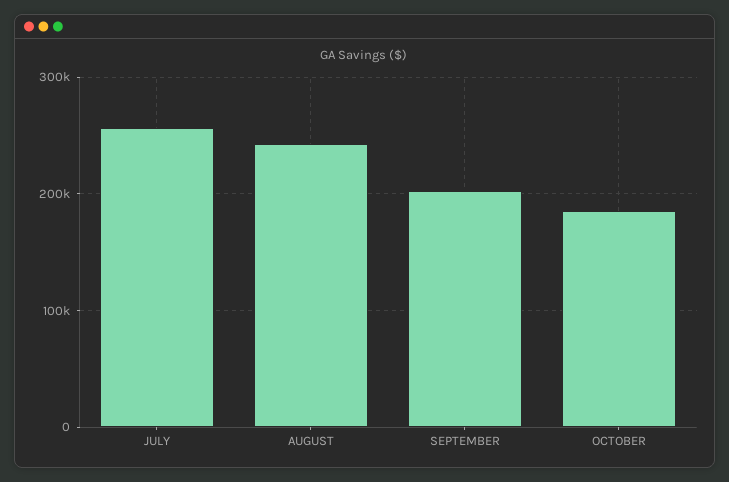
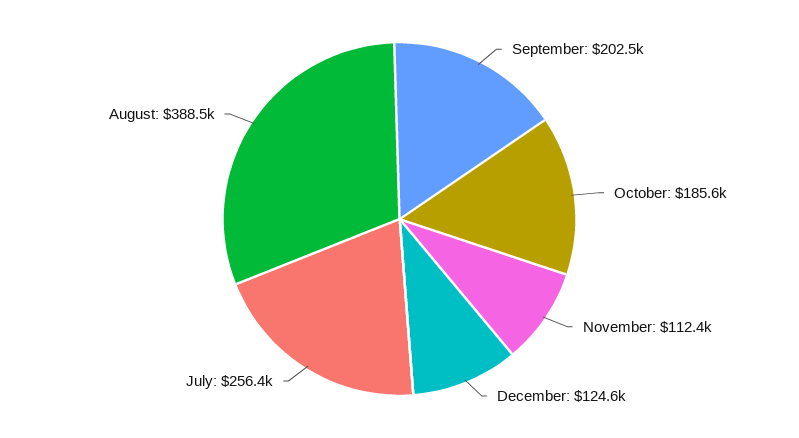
AUGUST: 240000 -> 388500
November: none -> 112400
December: none -> 124600

